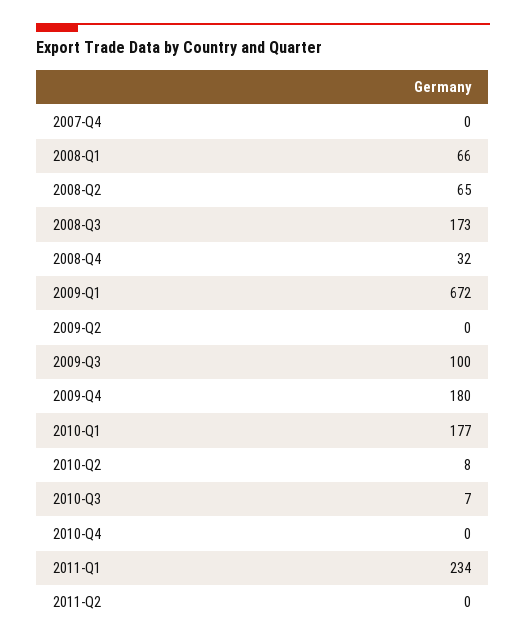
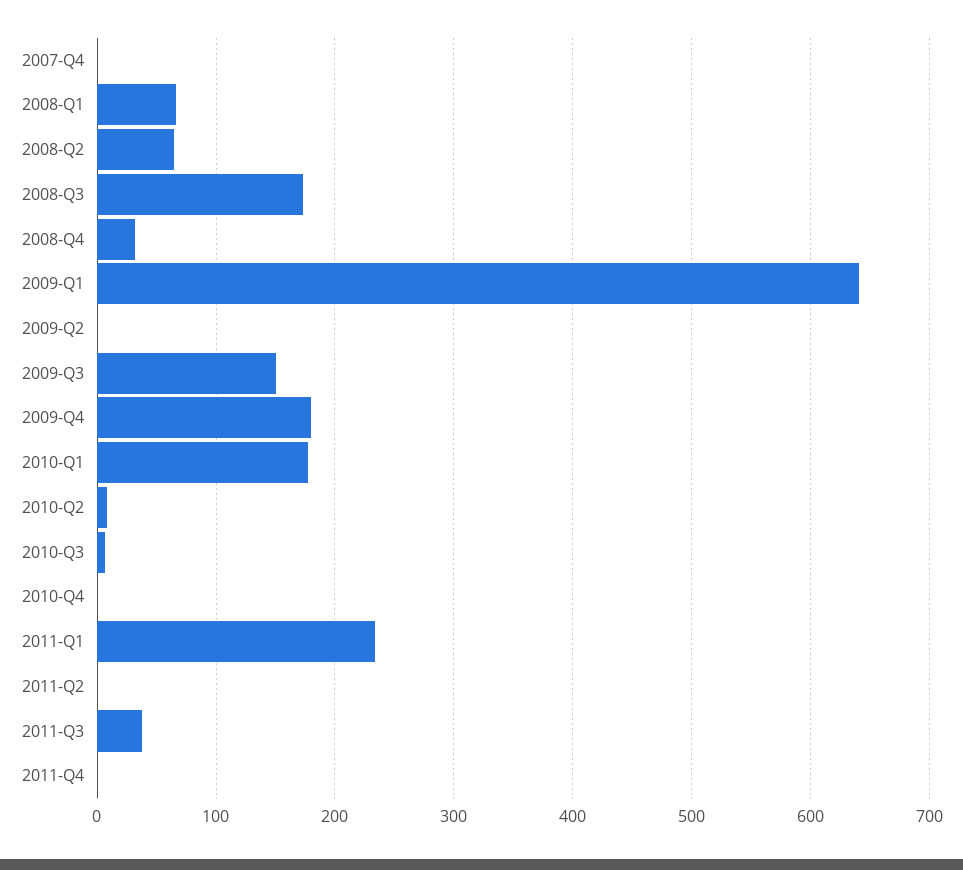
2009-Q1: 672 -> 640
2009-Q3: 100 -> 150
2011-Q3: none -> 40
2011-Q4: none -> 0

